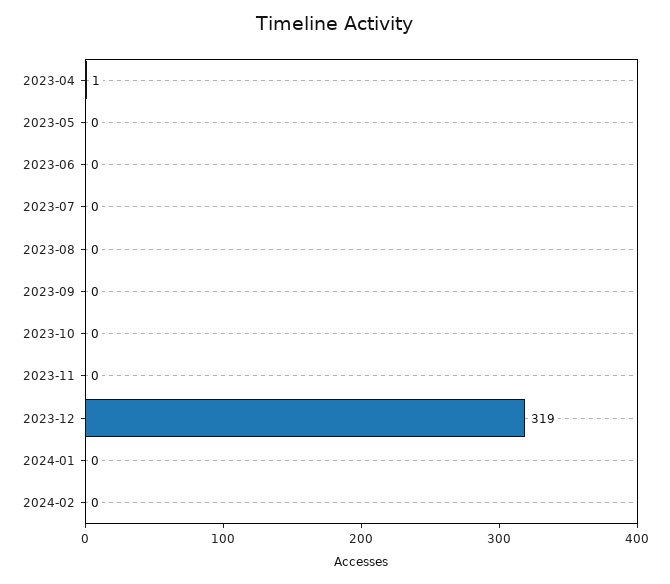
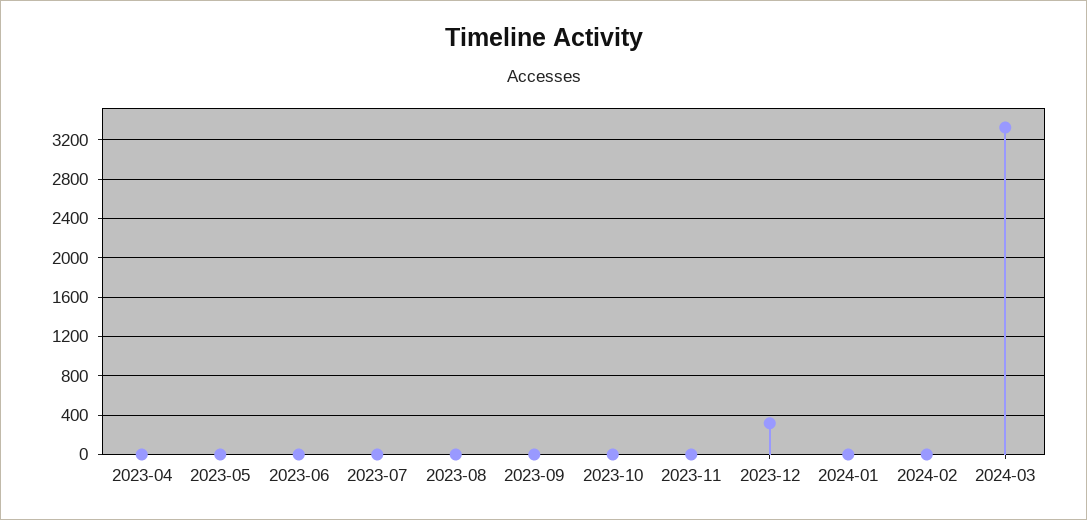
2024-03: none -> 3300

